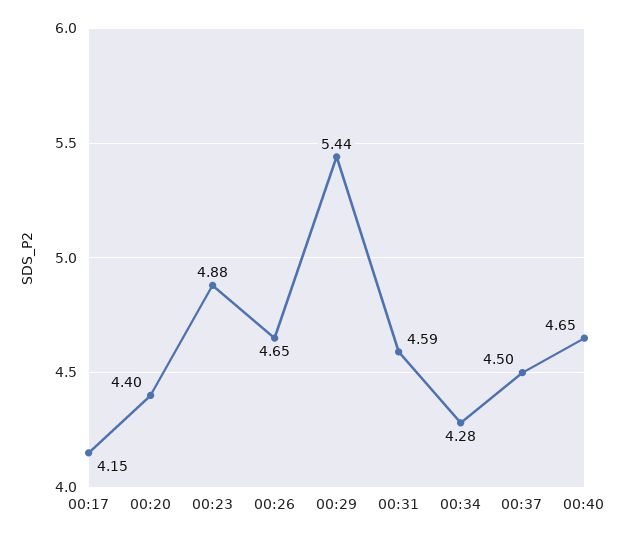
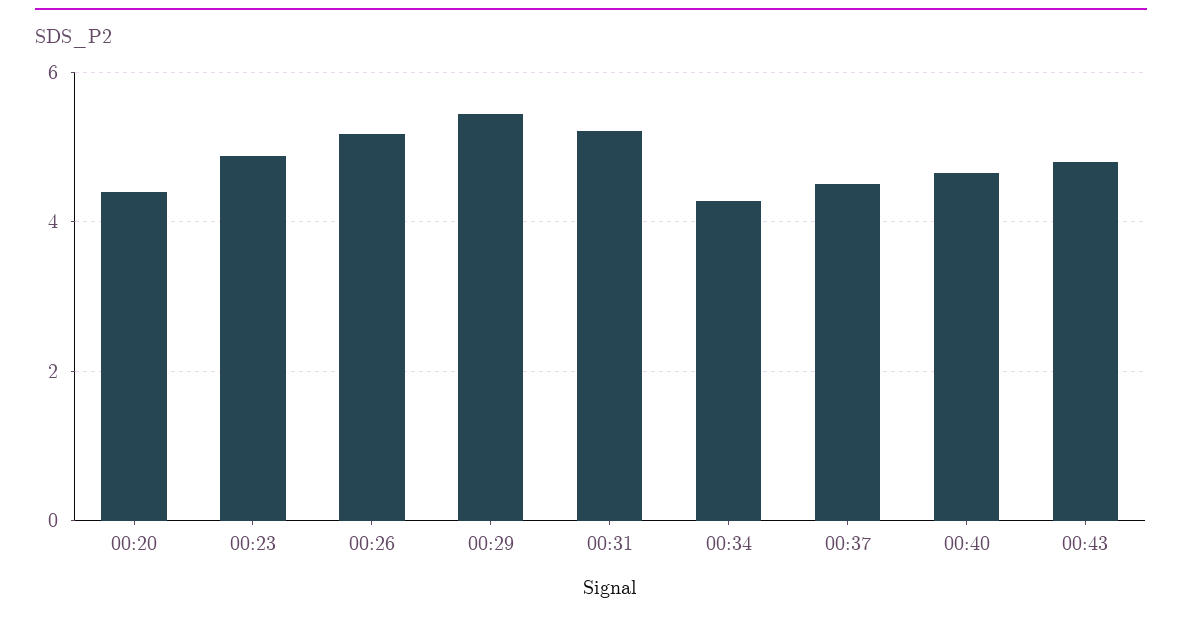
00:17: 4.15 -> none
00:26: 4.65 -> 5.2
00:31: 4.59 -> 5.2
00:43: none -> 4.8

